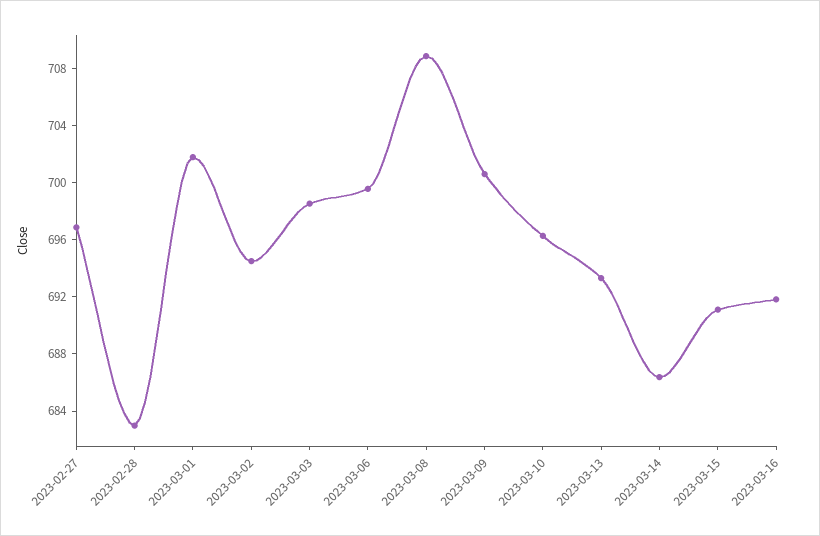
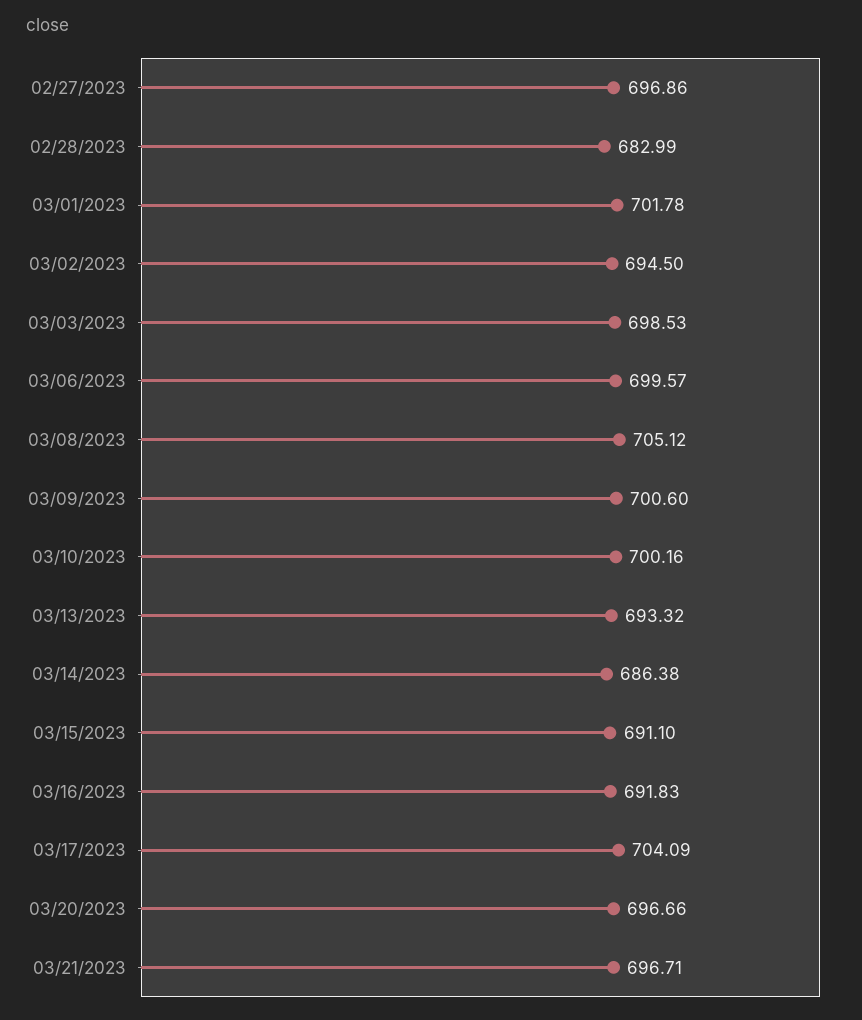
2023-03-08: 709 -> 705.12
2023-03-10: 696 -> 700.16
03/17/2023: none -> 704.09
03/20/2023: none -> 696.66
03/21/2023: none -> 696.71

